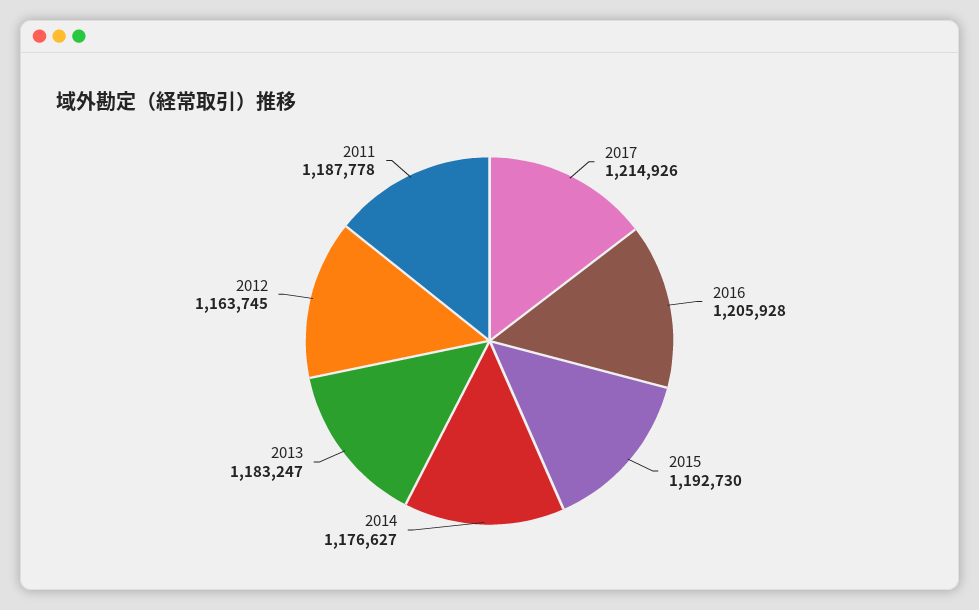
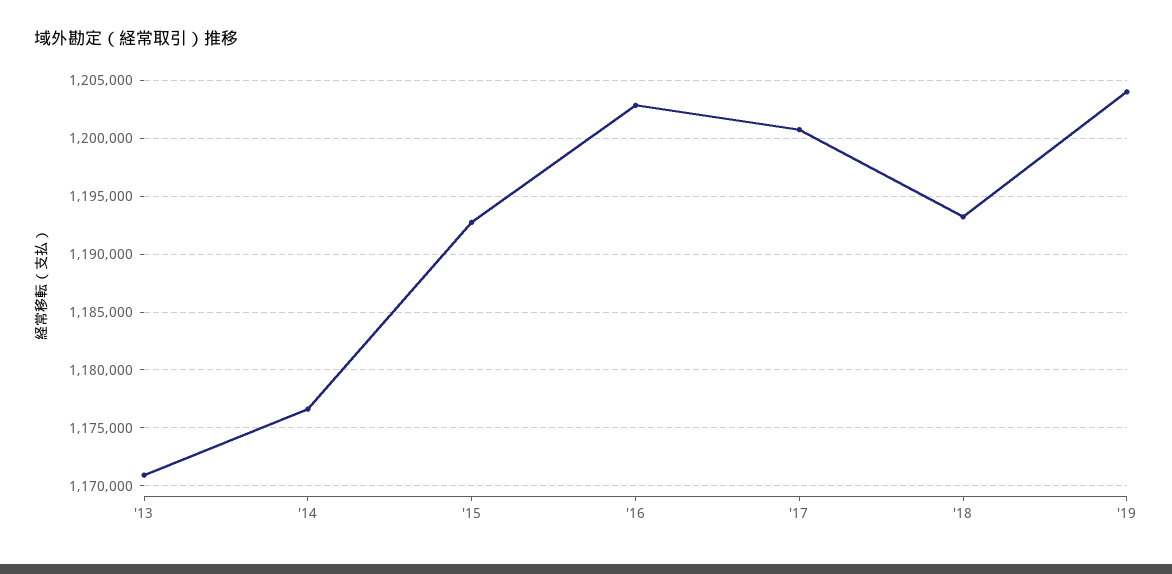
2017: 1214926 -> 1201000
2016: 1205928 -> 1203000
2013: 1183247 -> 1171000
2012: 1163745 -> none
2011: 1187778 -> none
'18: none -> 1193000
'19: none -> 1204000

